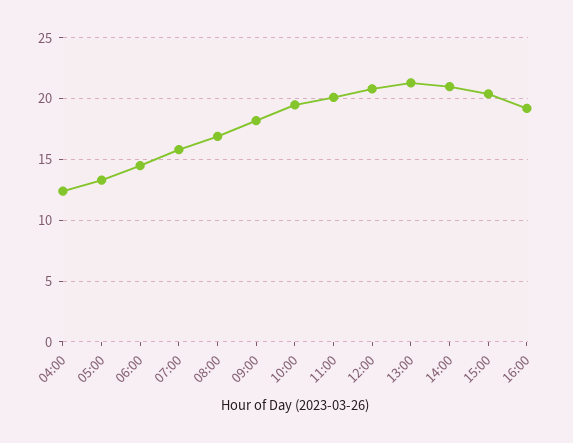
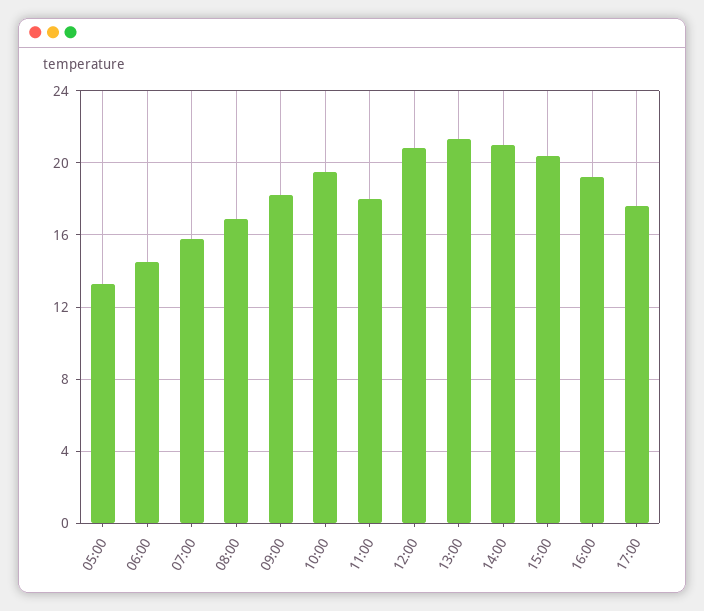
04:00: 12.5 -> none
11:00: 20 -> 18
17:00: none -> 17.5

